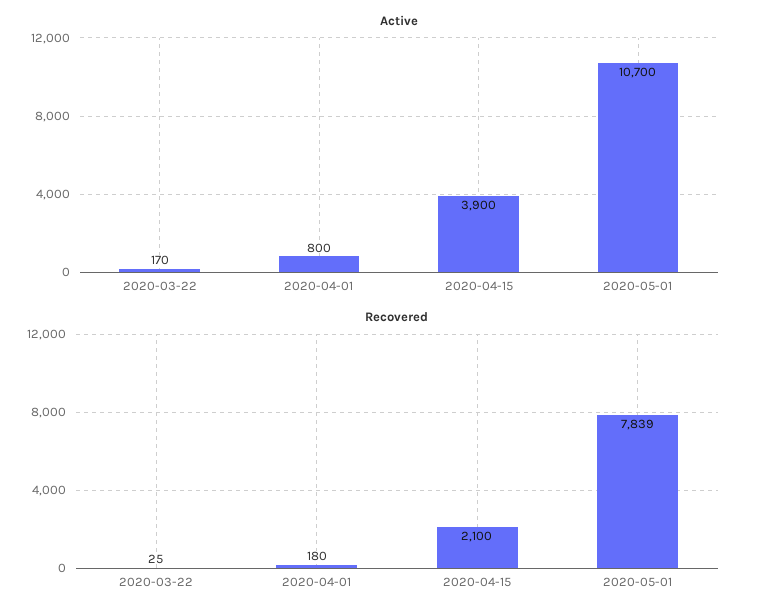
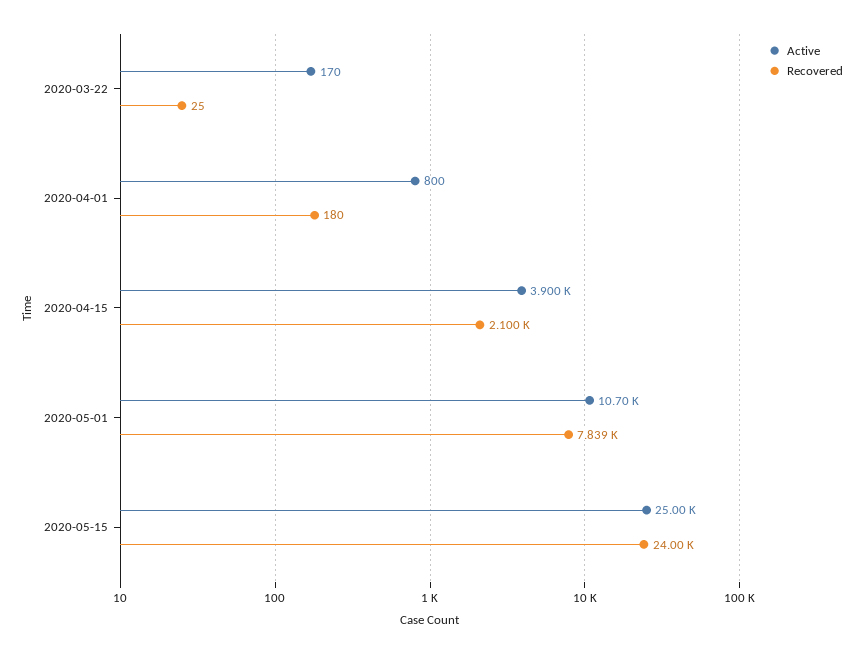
Active, 2020-05-15: none -> 25000
Recovered, 2020-05-15: none -> 24000

